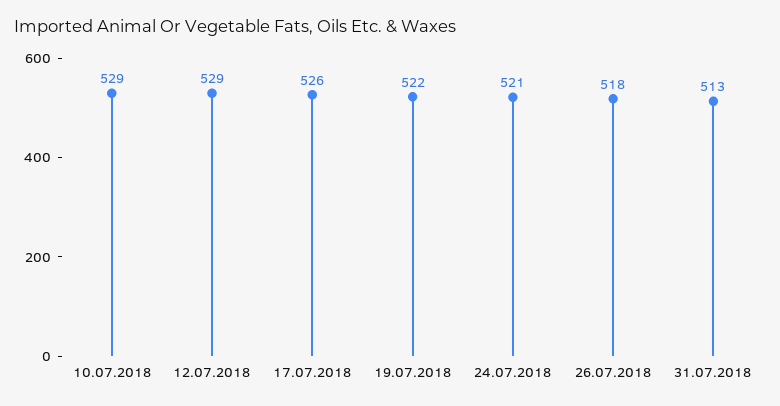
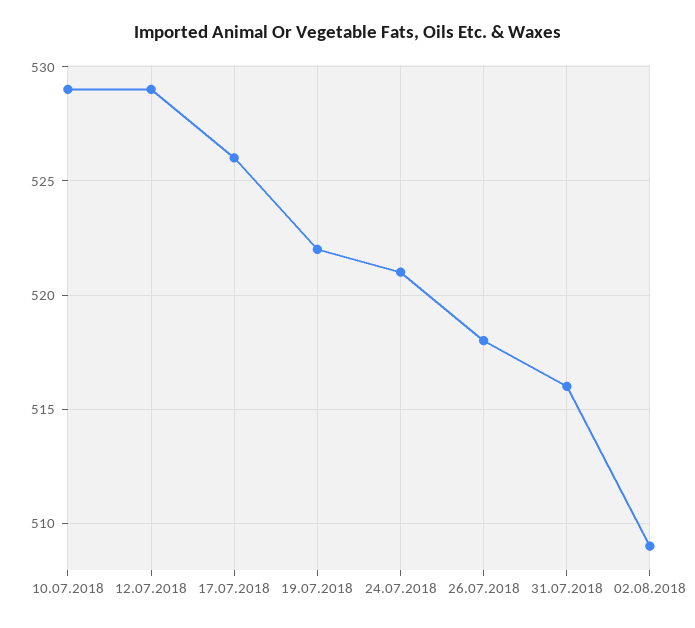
31.07.2018: 513 -> 516
02.08.2018: none -> 509

